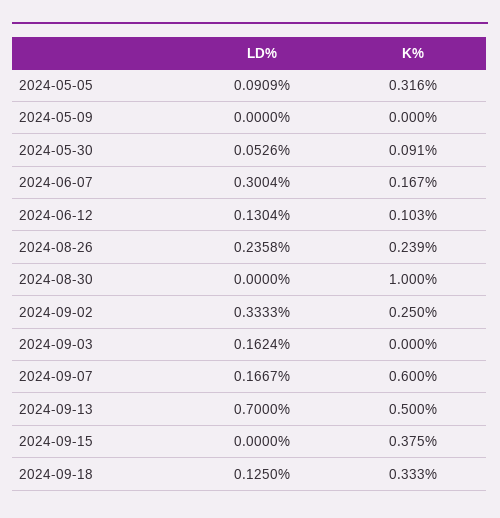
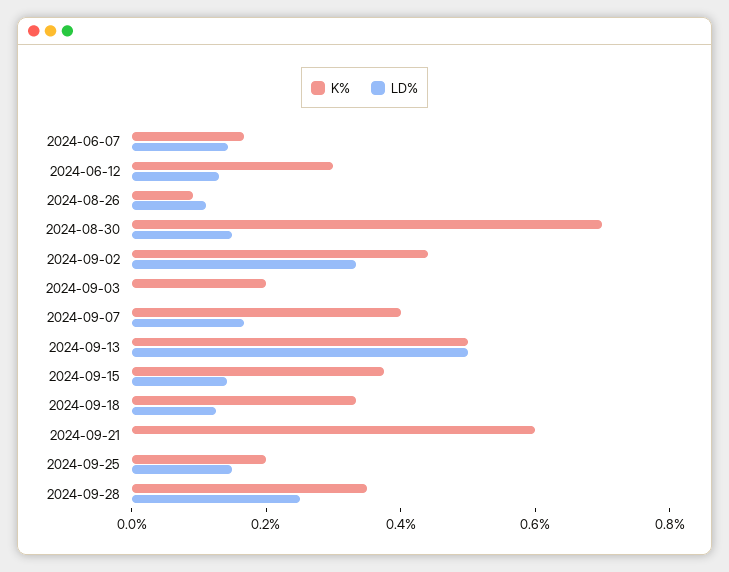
LD%, 2024-05-05: 0.0909 -> none
K%, 2024-05-05: 0.316 -> none
LD%, 2024-05-09: 0 -> none
K%, 2024-05-09: 0 -> none
LD%, 2024-05-30: 0.0526 -> none
K%, 2024-05-30: 0.091 -> none
LD%, 2024-06-07: 0.3004 -> 0.15
K%, 2024-06-12: 0.103 -> 0.3
LD%, 2024-08-26: 0.2358 -> 0.1
K%, 2024-08-26: 0.239 -> 0.1
LD%, 2024-08-30: 0 -> 0.15
K%, 2024-08-30: 1 -> 0.7
K%, 2024-09-02: 0.25 -> 0.45
LD%, 2024-09-03: 0.1624 -> 0
K%, 2024-09-03: 0 -> 0.2
K%, 2024-09-07: 0.6 -> 0.4
LD%, 2024-09-13: 0.7 -> 0.5
LD%, 2024-09-15: 0 -> 0.15
K%, 2024-09-21: none -> 0.6
LD%, 2024-09-21: none -> 0
K%, 2024-09-25: none -> 0.2
LD%, 2024-09-25: none -> 0.15
K%, 2024-09-28: none -> 0.35
LD%, 2024-09-28: none -> 0.25

